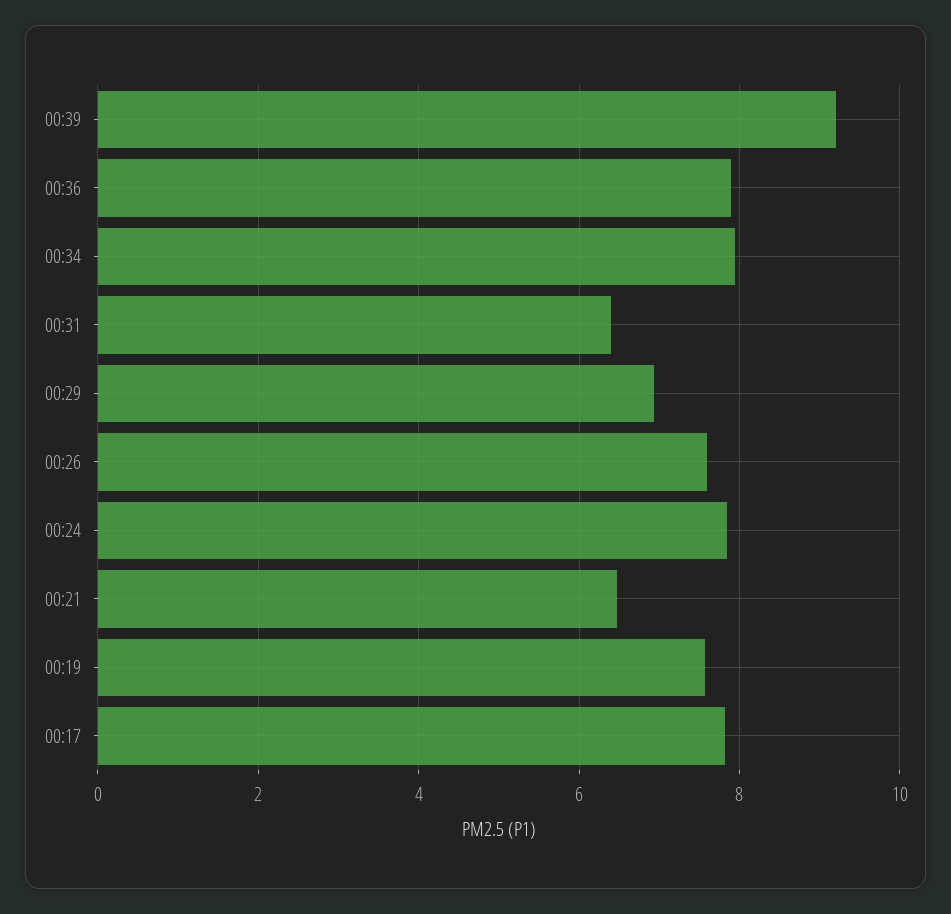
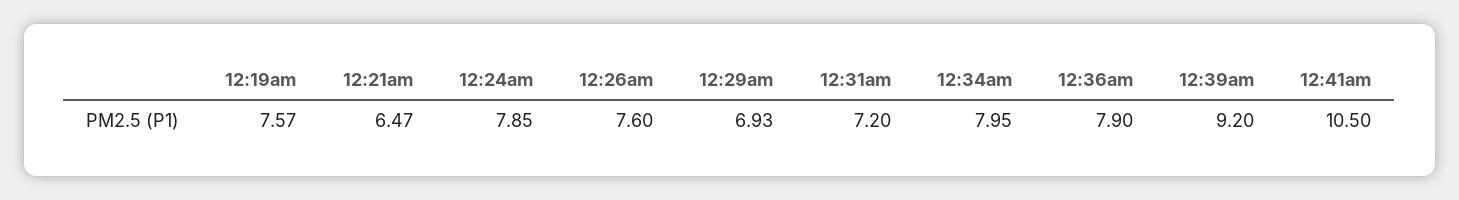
00:31: 6.4 -> 7.2
00:17: 7.8 -> none
12:41am: none -> 10.5

